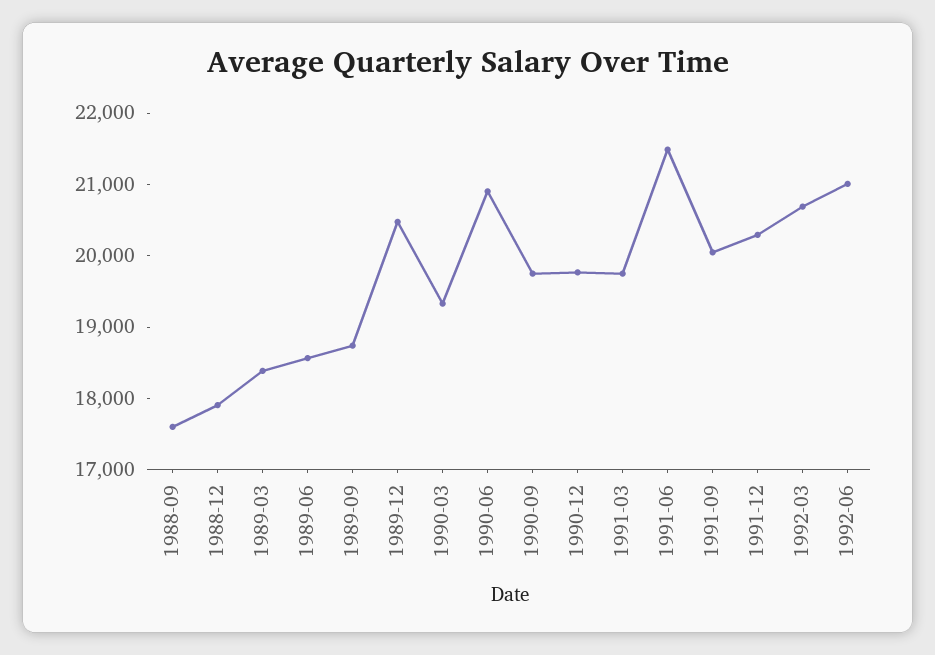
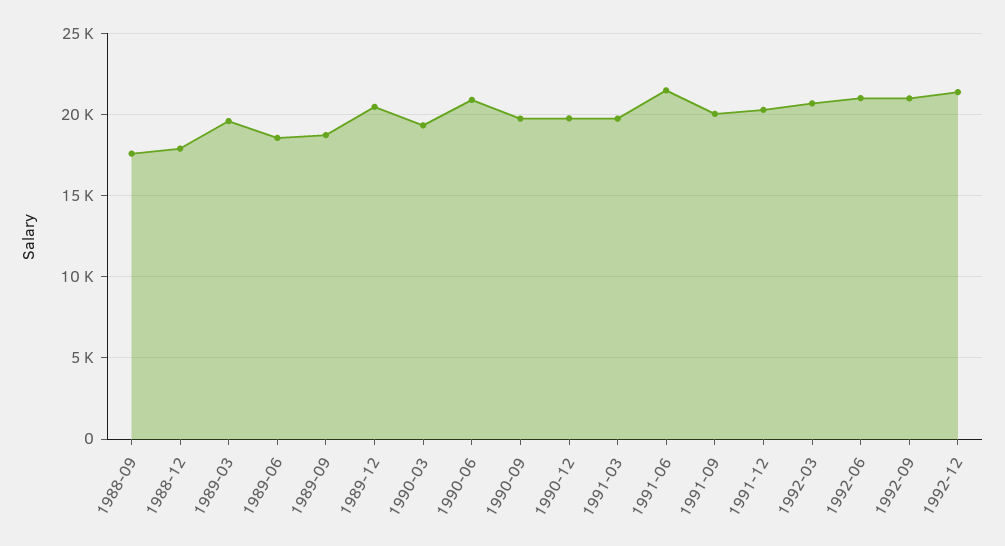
1989-03: 18400 -> 19500
1992-09: none -> 21000
1992-12: none -> 21500

